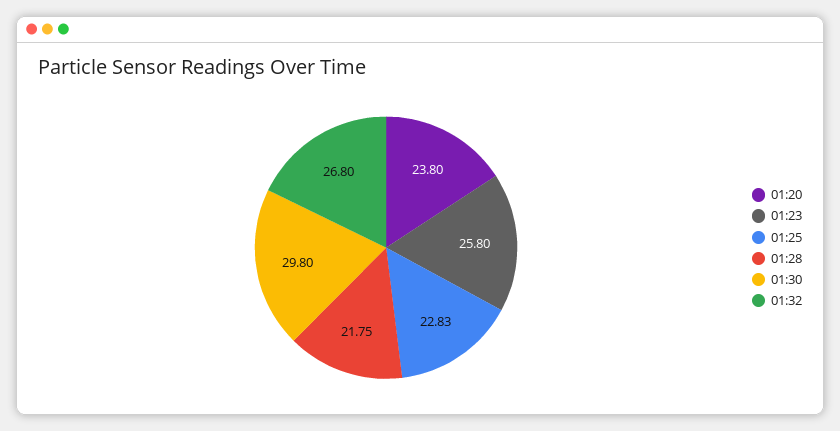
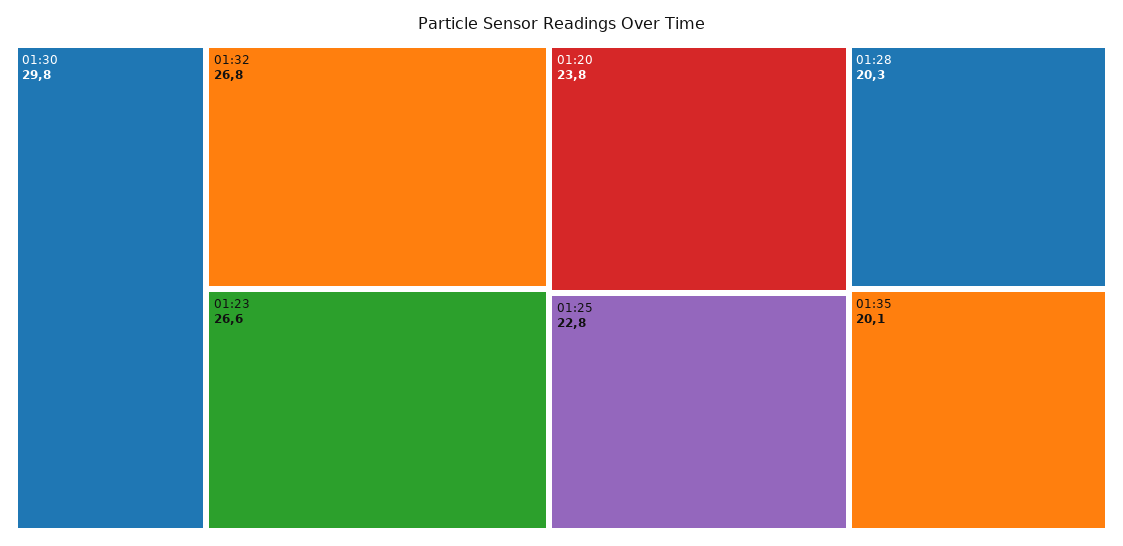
01:23: 25.8 -> 26.6
01:28: 21.75 -> 20.3
01:35: none -> 20.1

